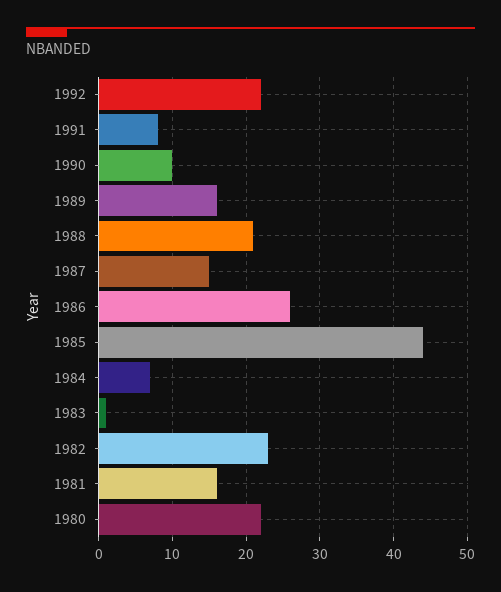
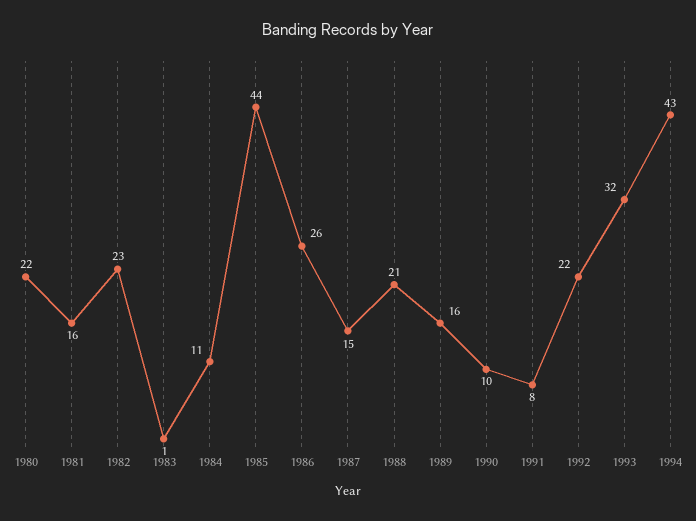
1984: 7 -> 11
1993: none -> 32
1994: none -> 43

